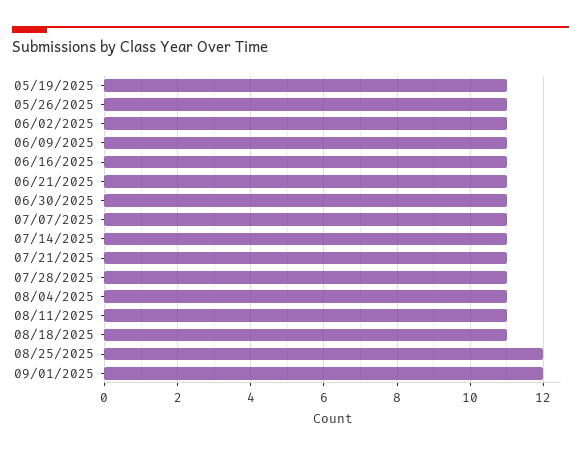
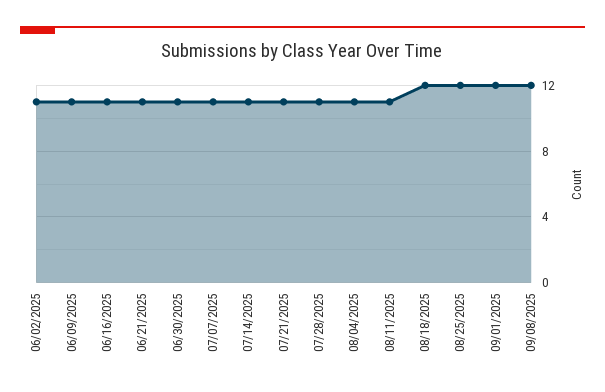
05/19/2025: 11 -> none
05/26/2025: 11 -> none
08/18/2025: 11 -> 12
09/08/2025: none -> 12

